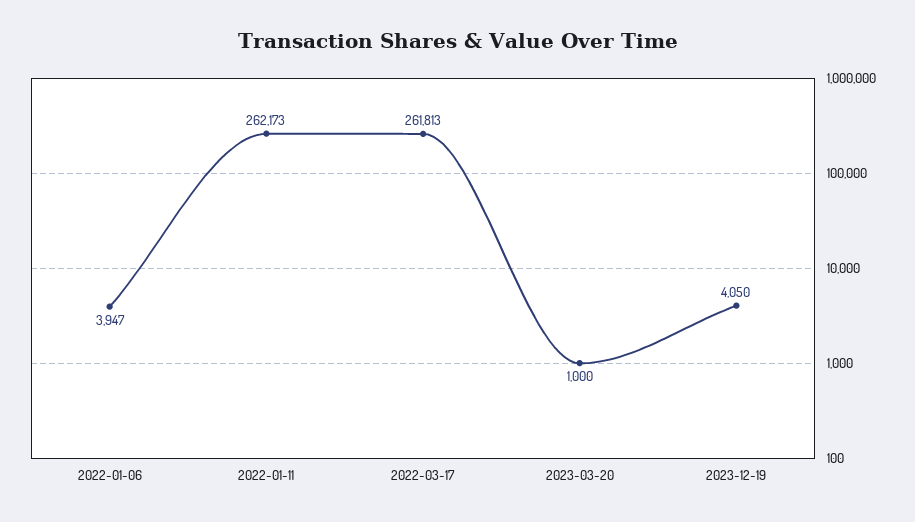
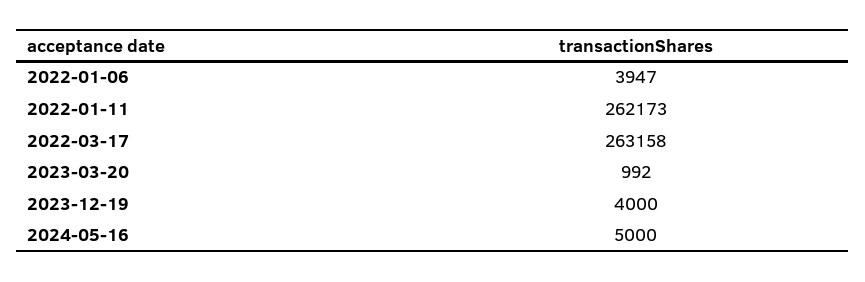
2022-03-17: 261813 -> 263158
2023-03-20: 1000 -> 992
2023-12-19: 4050 -> 4000
2024-05-16: none -> 5000

